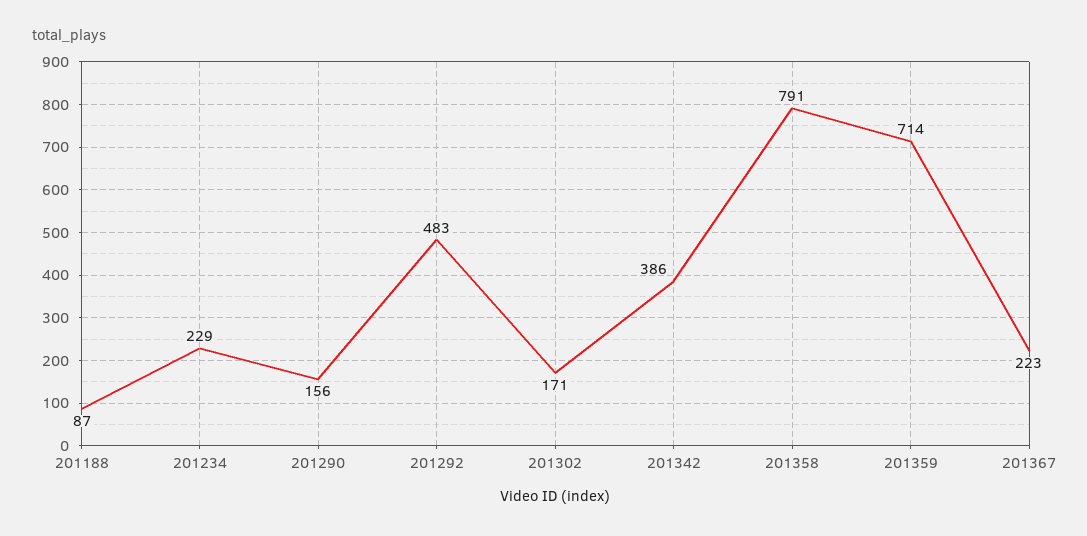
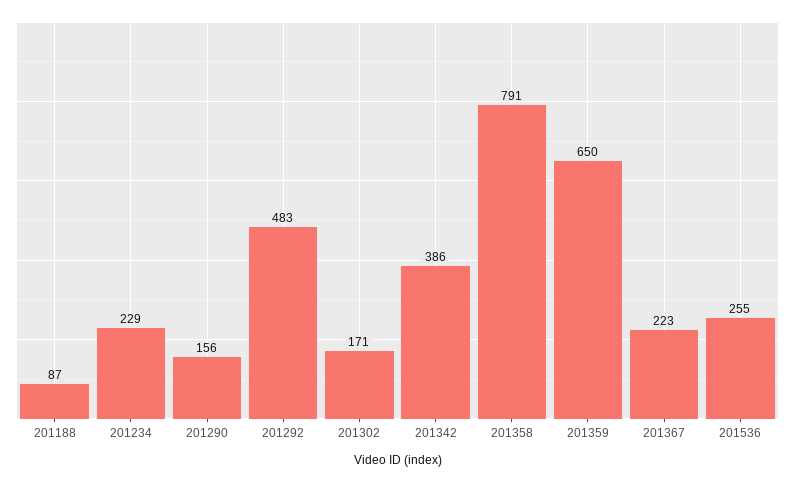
201359: 714 -> 650
201536: none -> 255

